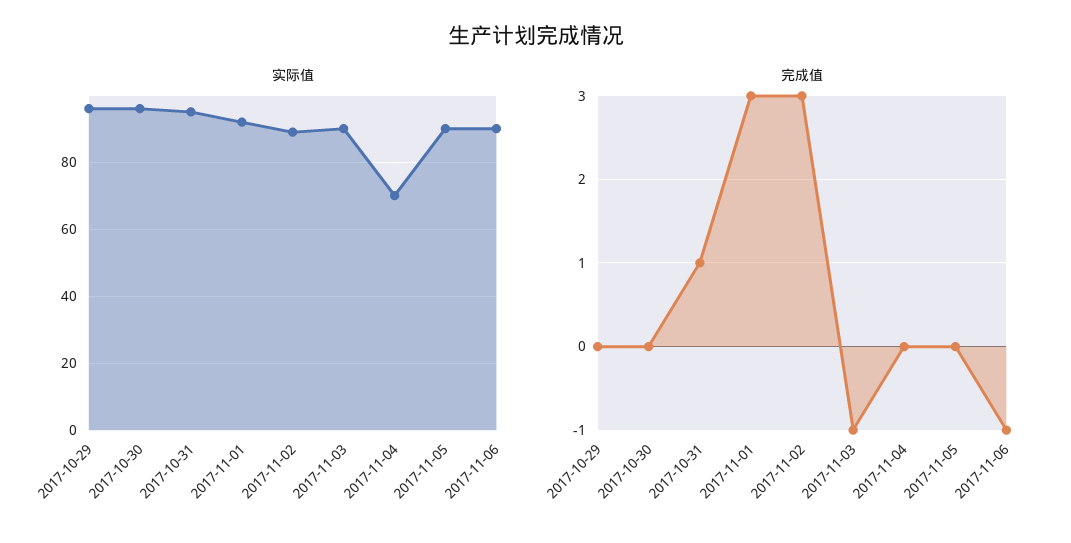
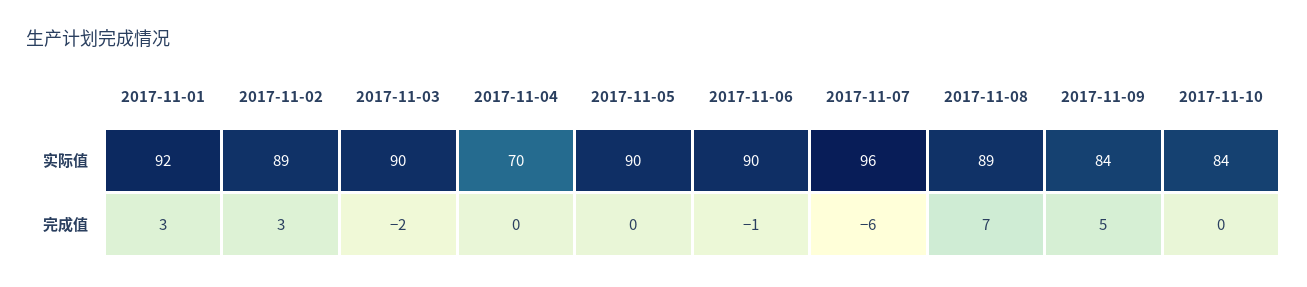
实际值, 2017-10-29: 95 -> none
实际值, 2017-10-30: 95 -> none
实际值, 2017-10-31: 95 -> none
完成值, 2017-10-29: 0 -> none
完成值, 2017-10-30: 0 -> none
完成值, 2017-10-31: 1 -> none
完成值, 2017-11-03: -1 -> -2
实际值, 2017-11-07: none -> 96
实际值, 2017-11-08: none -> 89
实际值, 2017-11-09: none -> 84
实际值, 2017-11-10: none -> 84
完成值, 2017-11-07: none -> -6
完成值, 2017-11-08: none -> 7
完成值, 2017-11-09: none -> 5
完成值, 2017-11-10: none -> 0

